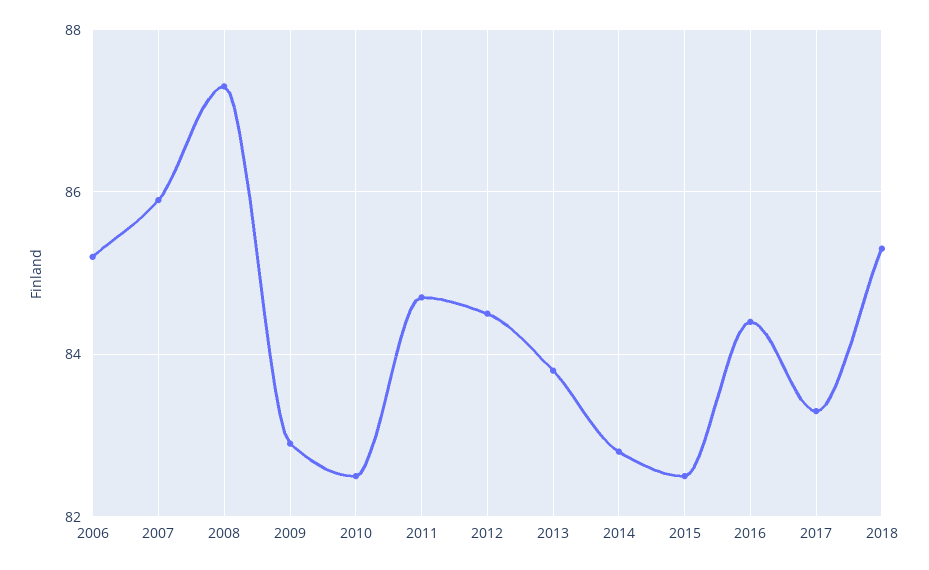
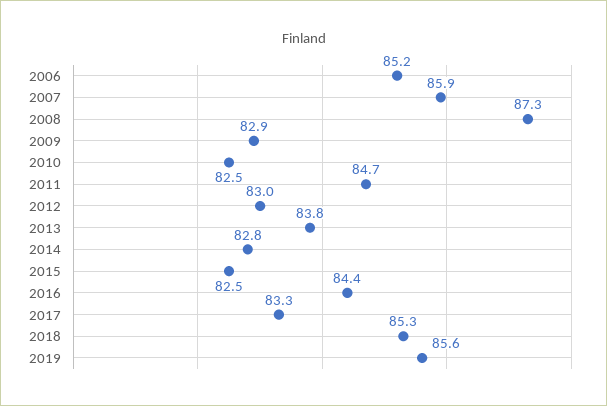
2012: 84.5 -> 83
2019: none -> 85.6

